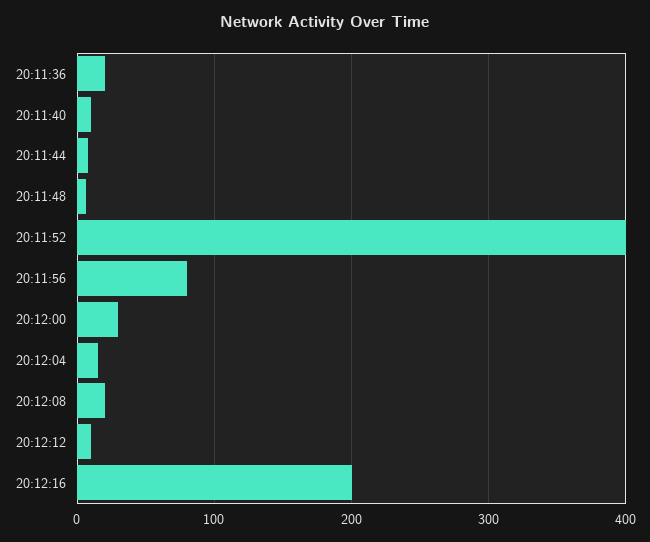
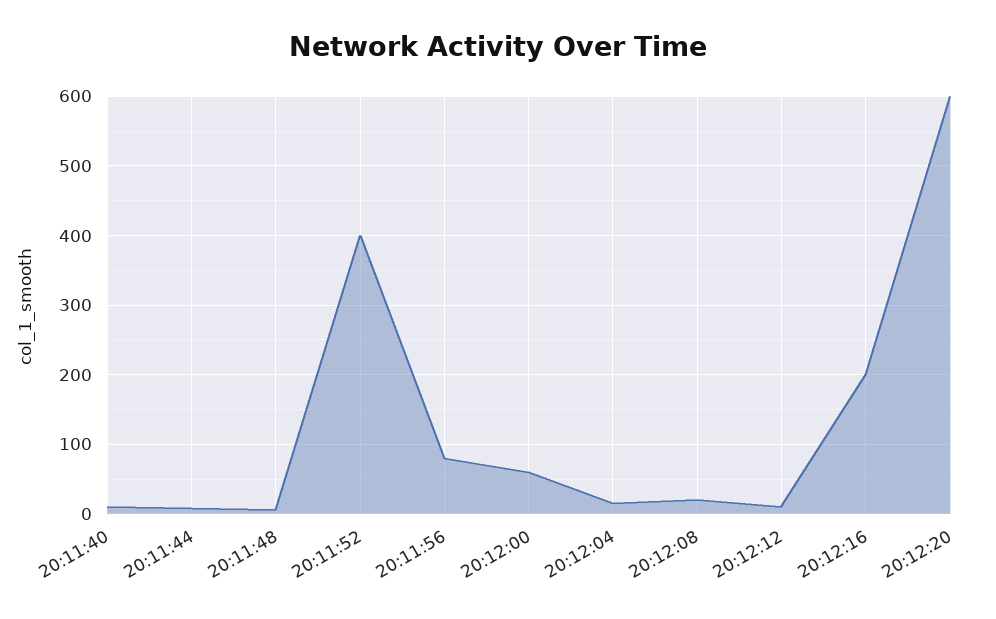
20:11:36: 20 -> none
20:12:00: 30 -> 60
20:12:20: none -> 600

